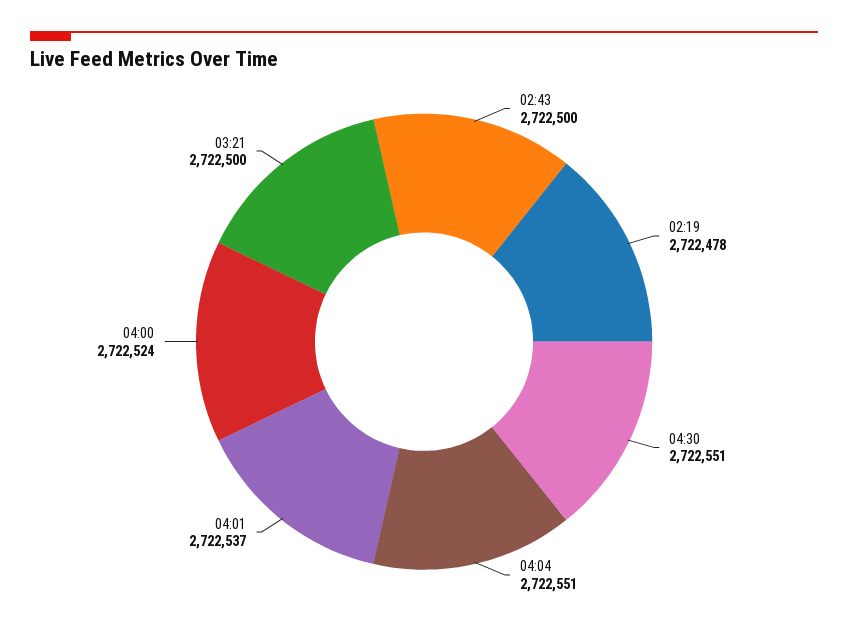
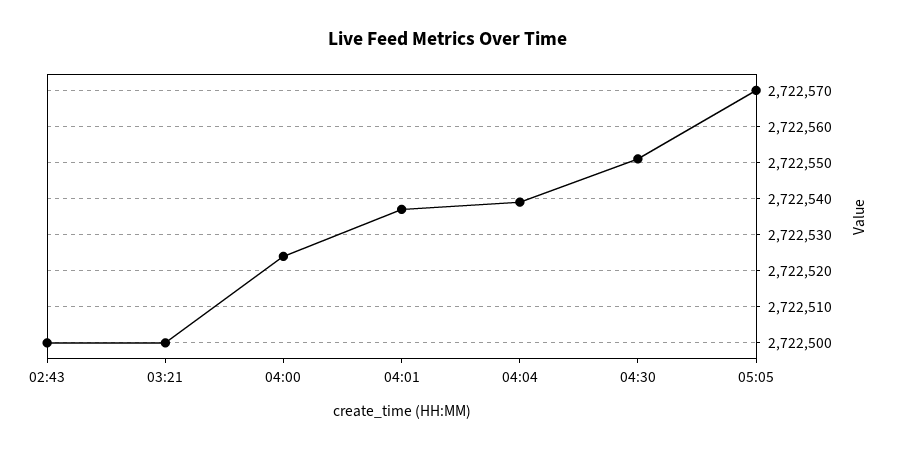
02:19: 2722478 -> none
04:04: 2722551 -> 2722540
05:05: none -> 2722570

